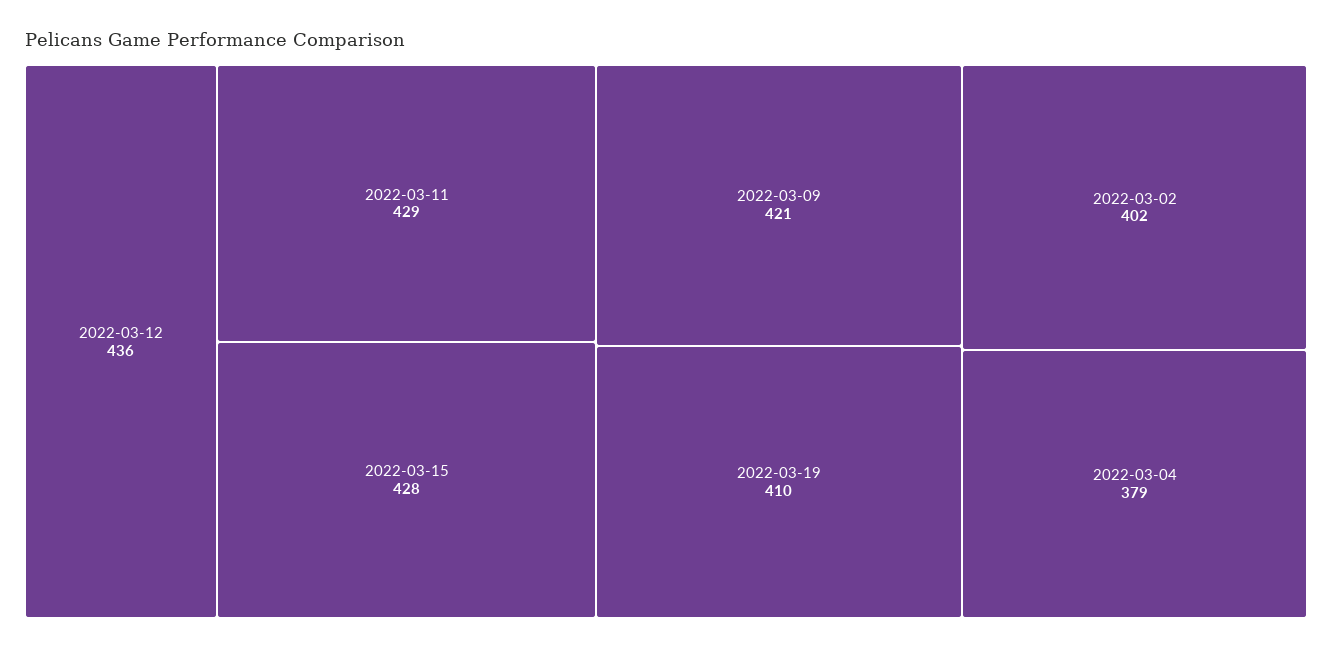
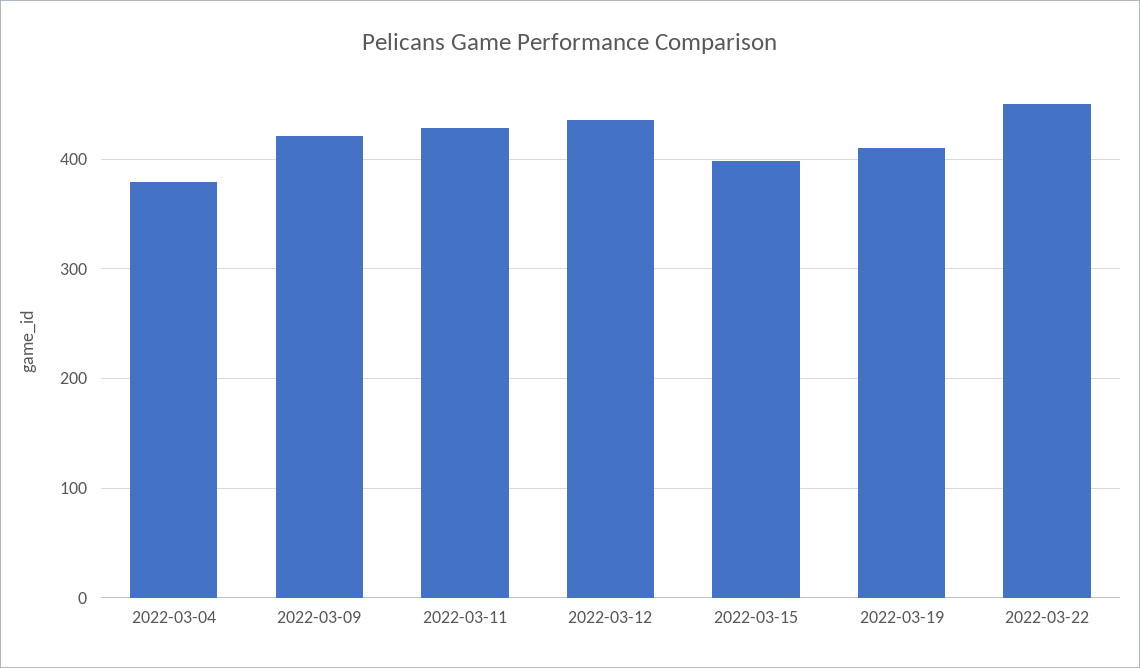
2022-03-15: 428 -> 400
2022-03-02: 402 -> none
2022-03-22: none -> 450

